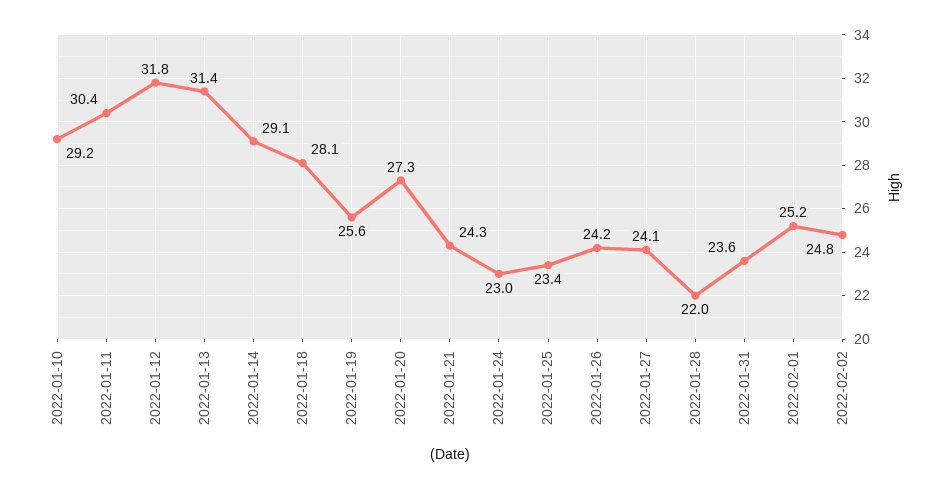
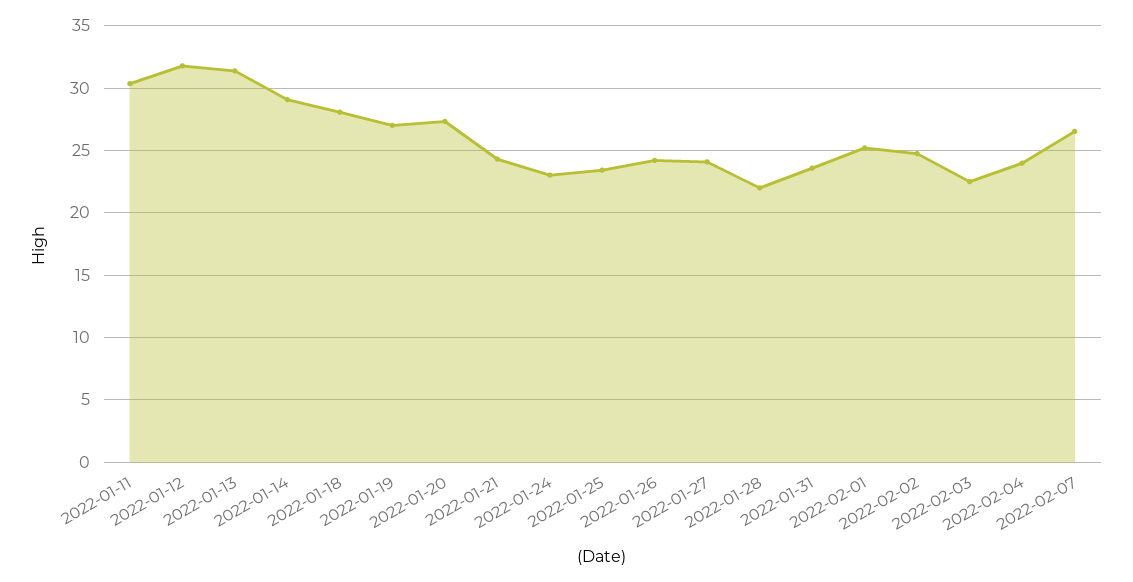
2022-01-10: 29.2 -> none
2022-01-19: 25.6 -> 27
2022-02-03: none -> 22.5
2022-02-04: none -> 24
2022-02-07: none -> 26.5

